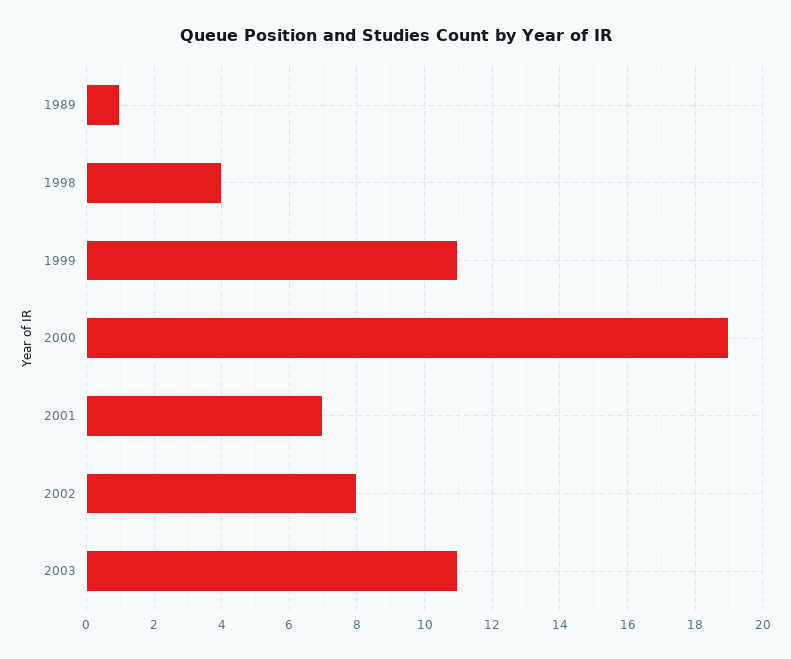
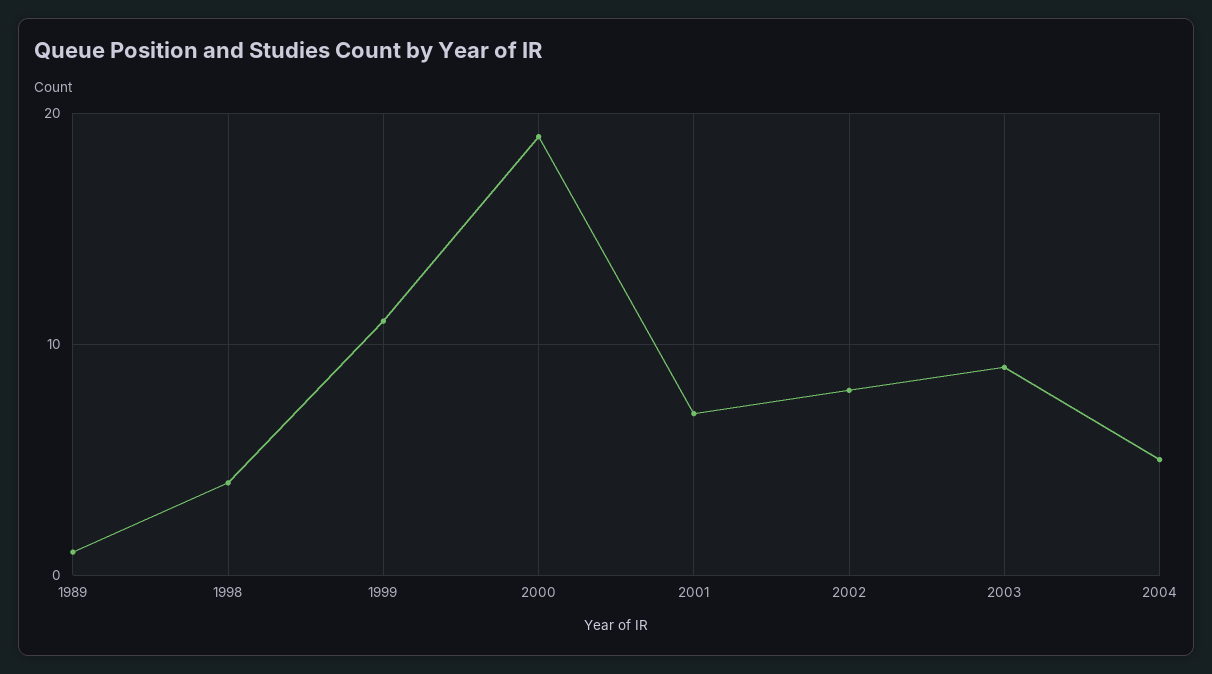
2003: 11 -> 9
2004: none -> 5

